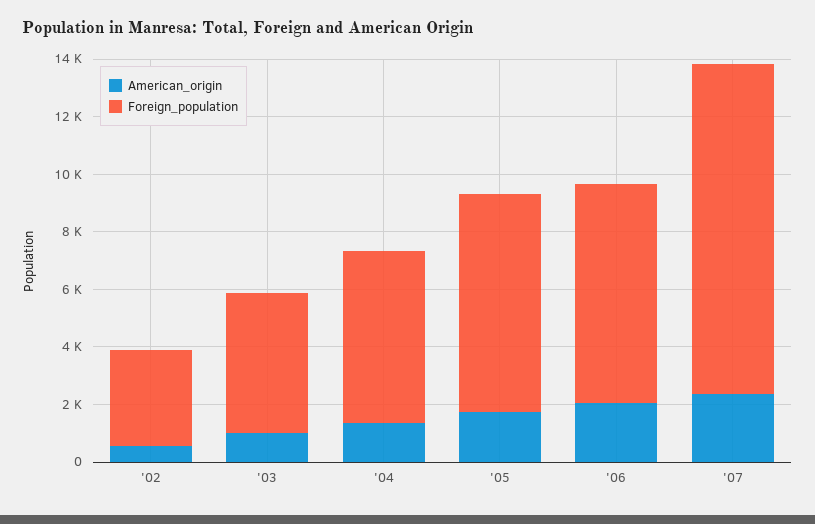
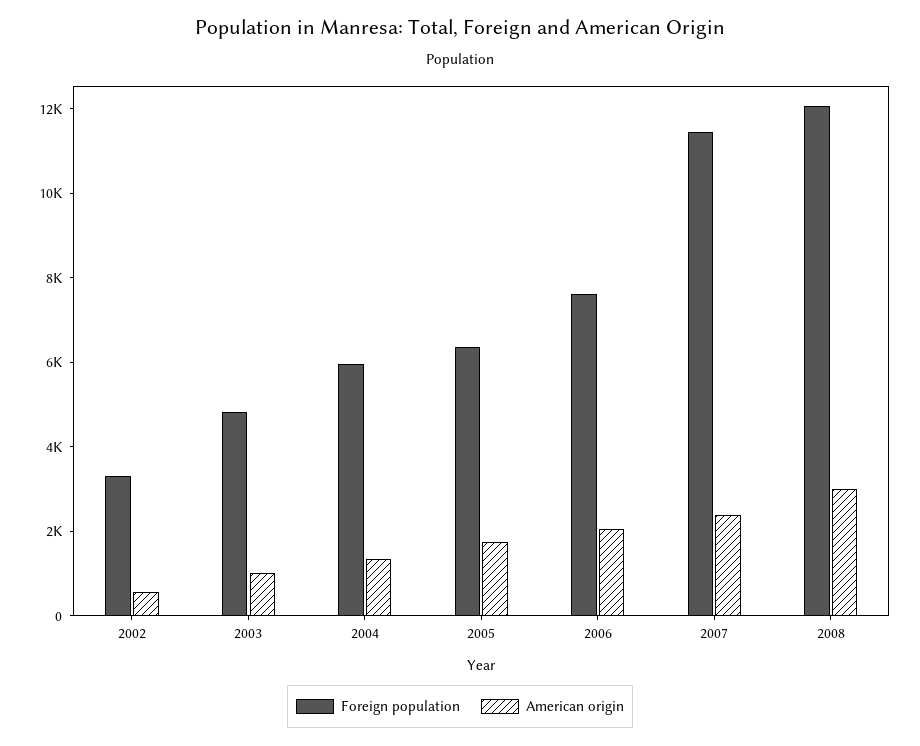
Foreign_population, '05: 7500 -> 6500
Foreign_population, 2008: none -> 12000
American_origin, 2008: none -> 3000

